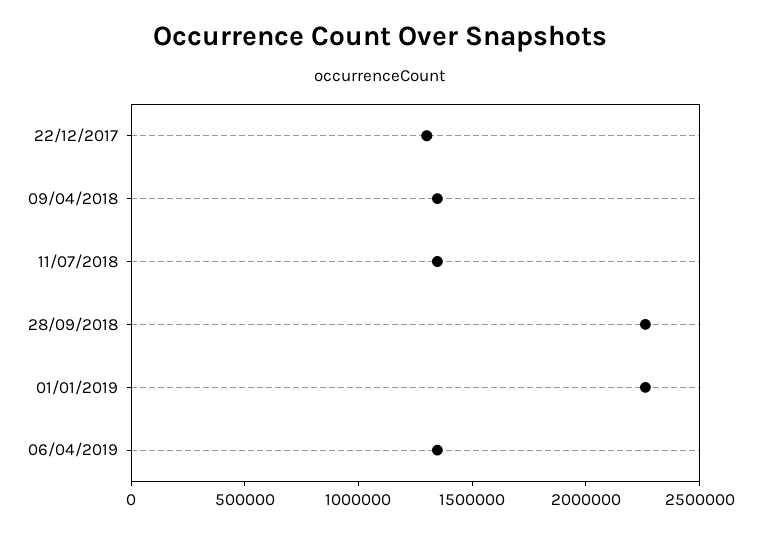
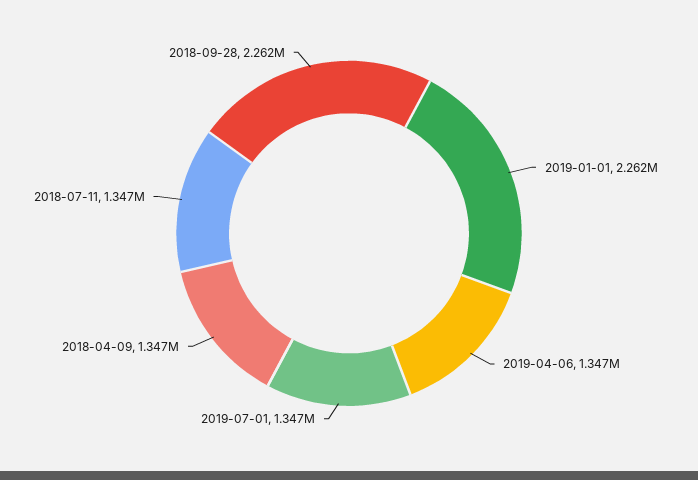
22/12/2017: 1300000 -> none
2019-07-01: none -> 1347000

